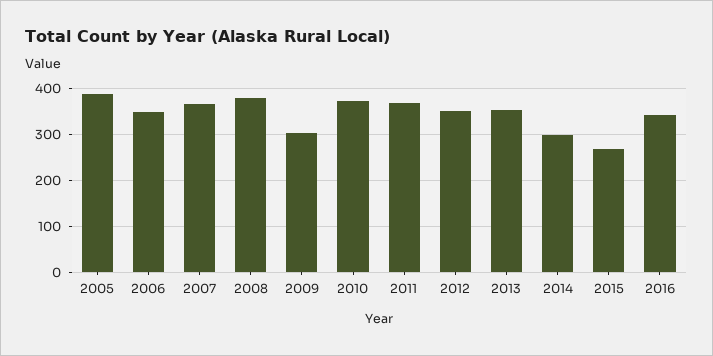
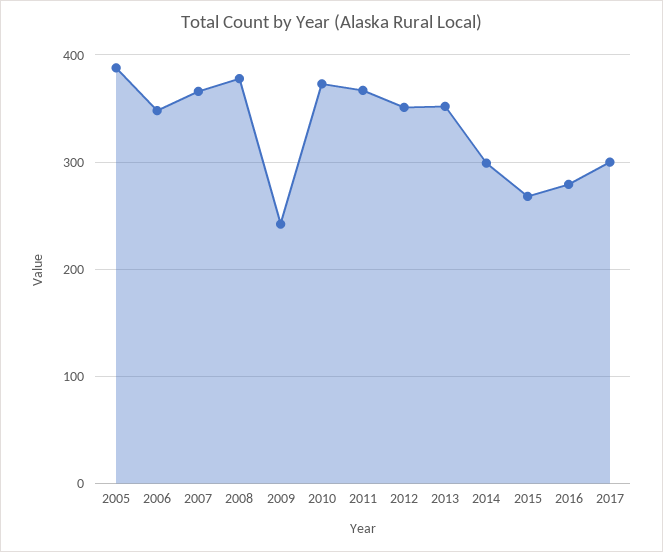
2009: 300 -> 240
2016: 340 -> 280
2017: none -> 300

